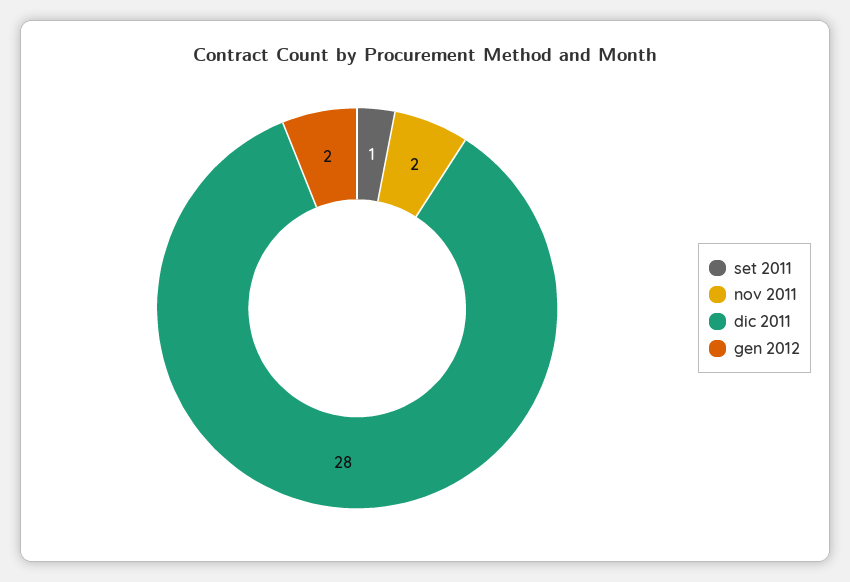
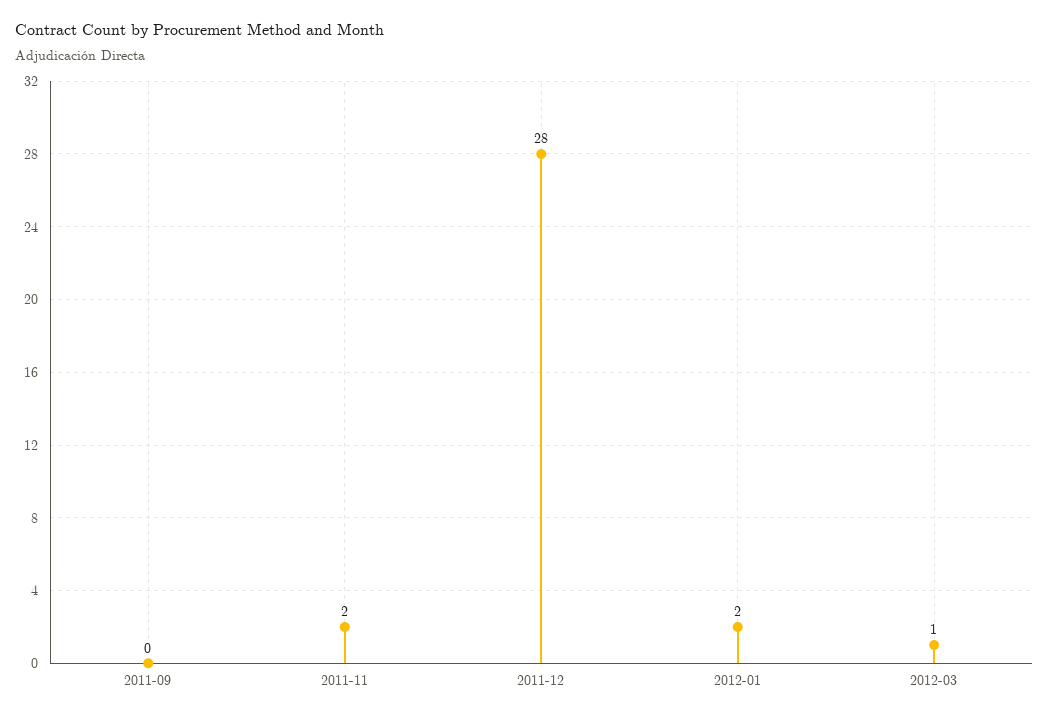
set 2011: 1 -> 0
2012-03: none -> 1

